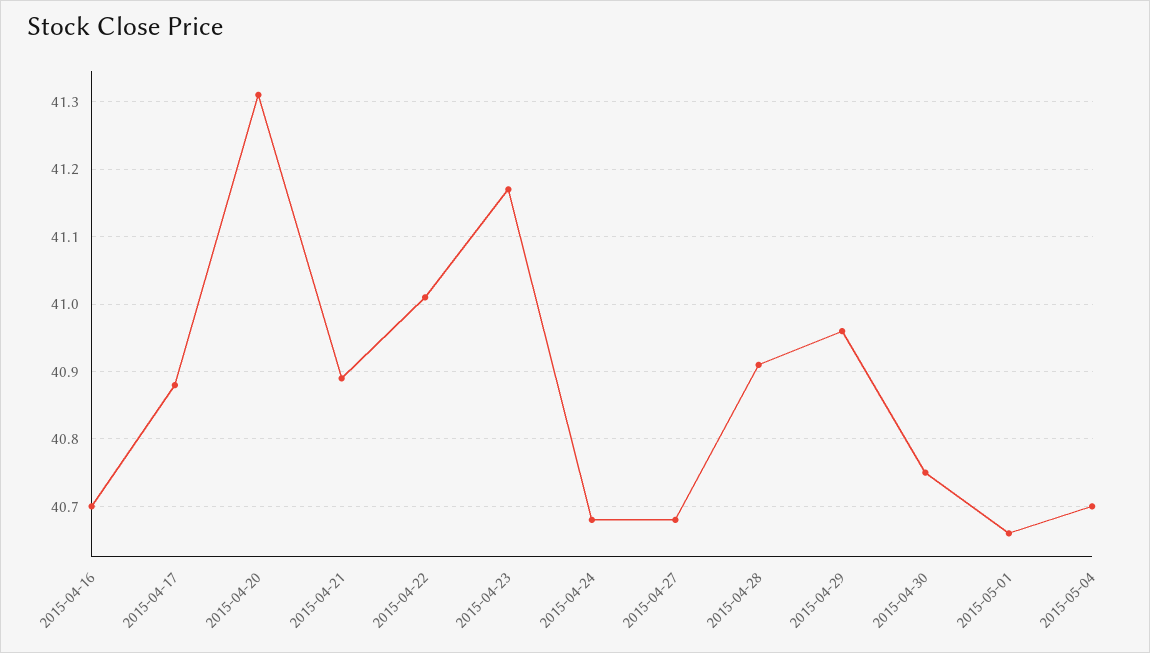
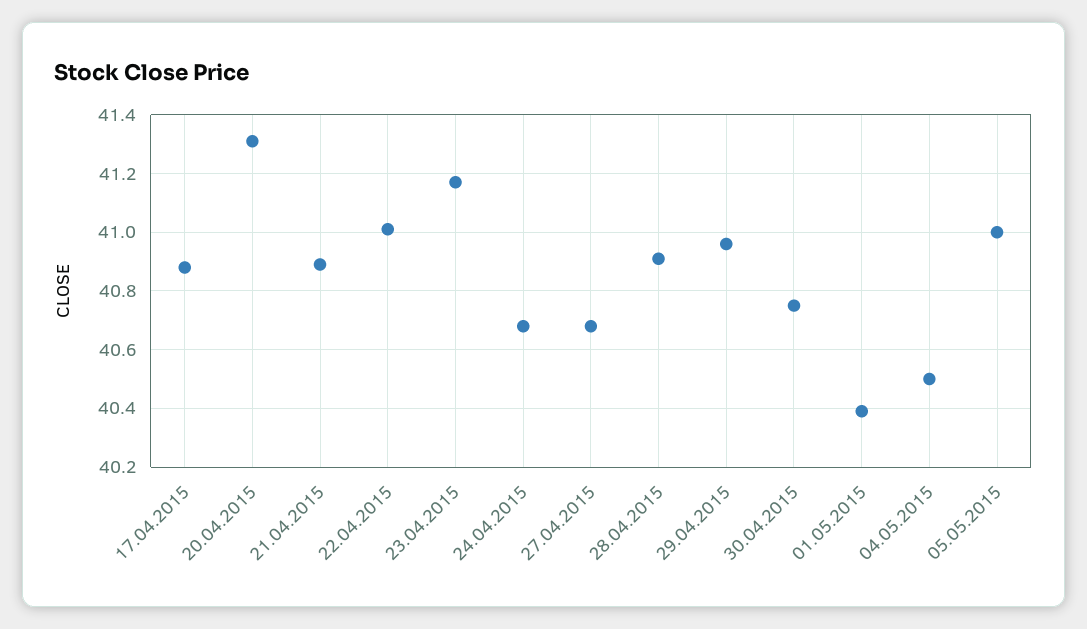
2015-04-16: 40.7 -> none
2015-05-01: 40.66 -> 40.4
2015-05-04: 40.7 -> 40.5
05.05.2015: none -> 41

